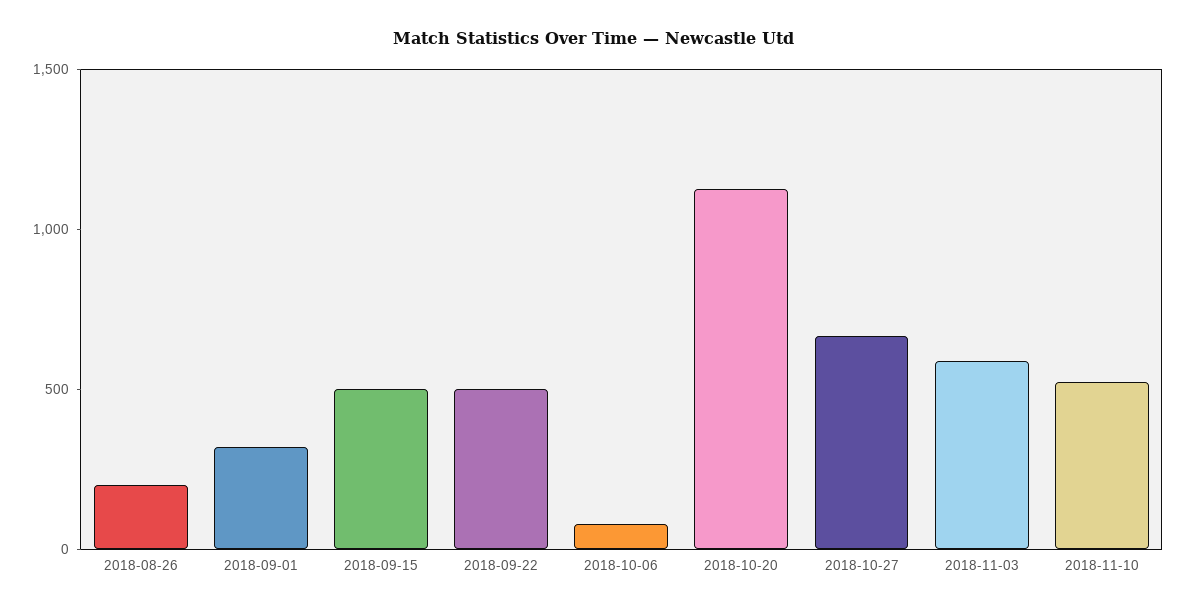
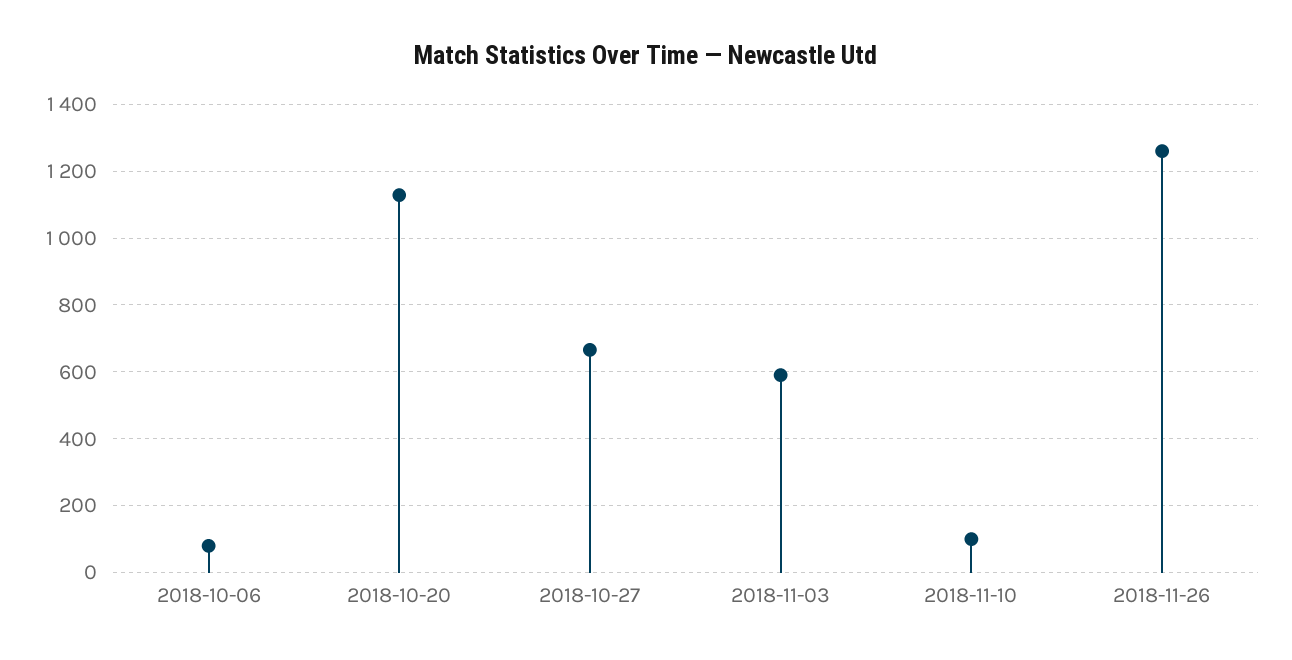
2018-08-26: 200 -> none
2018-09-01: 300 -> none
2018-09-15: 500 -> none
2018-09-22: 500 -> none
2018-11-10: 500 -> 100
2018-11-26: none -> 1260

